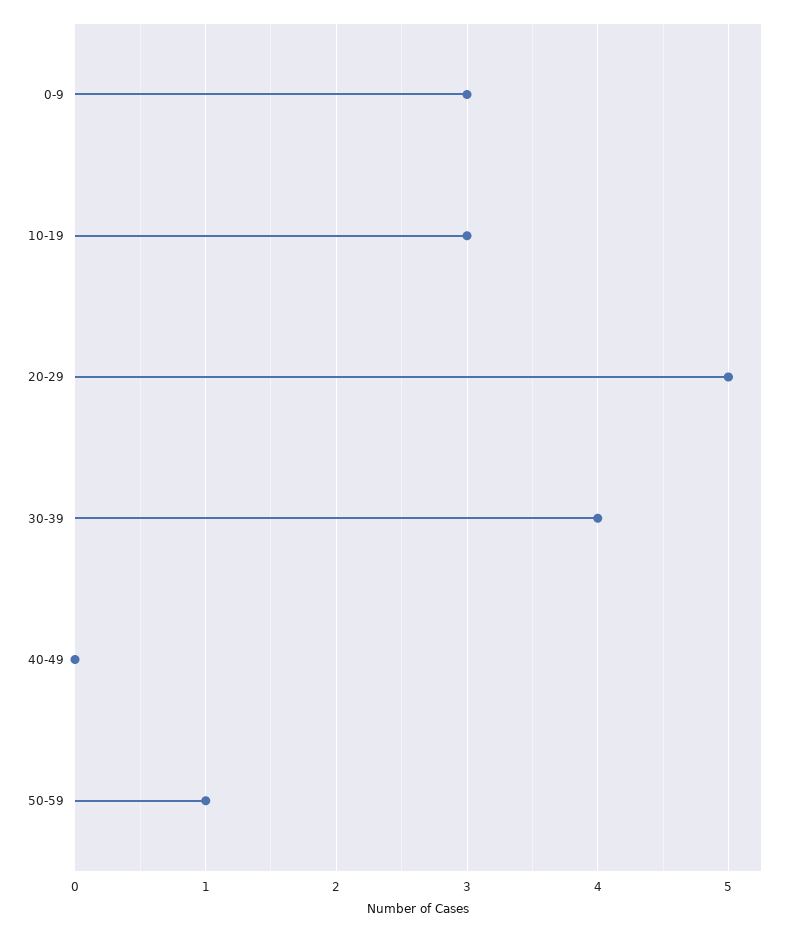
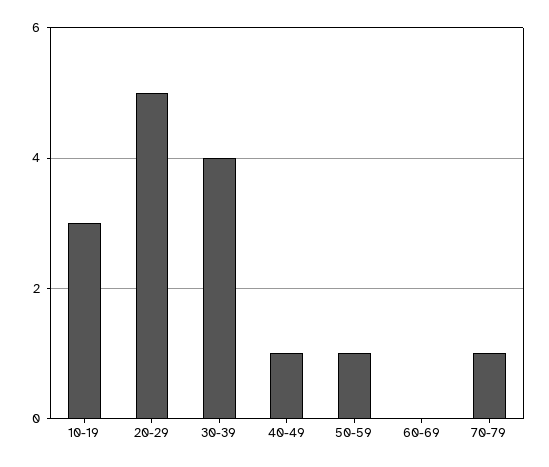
0-9: 3 -> none
40-49: 0 -> 1
60-69: none -> 0
70-79: none -> 1

